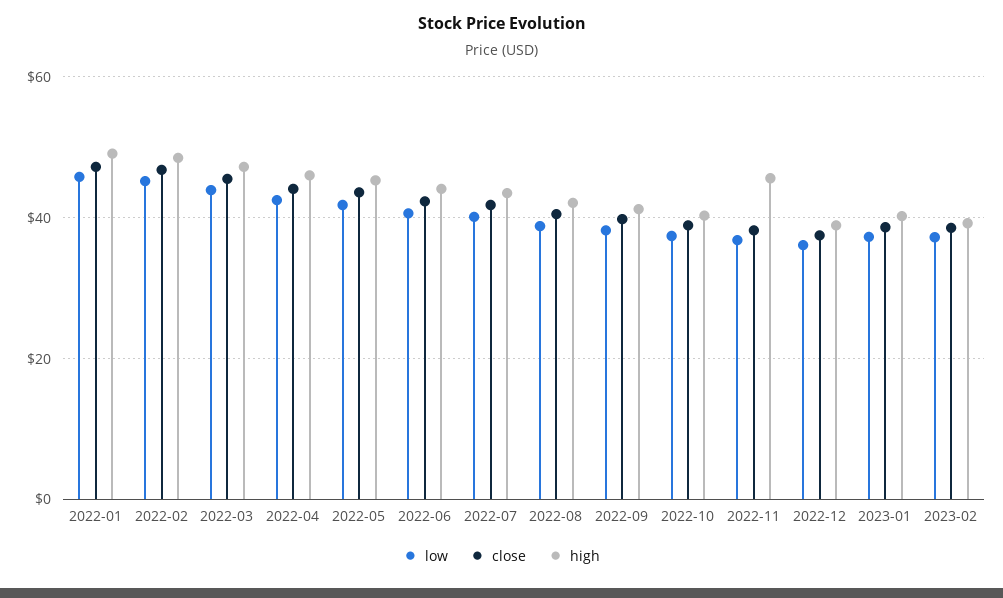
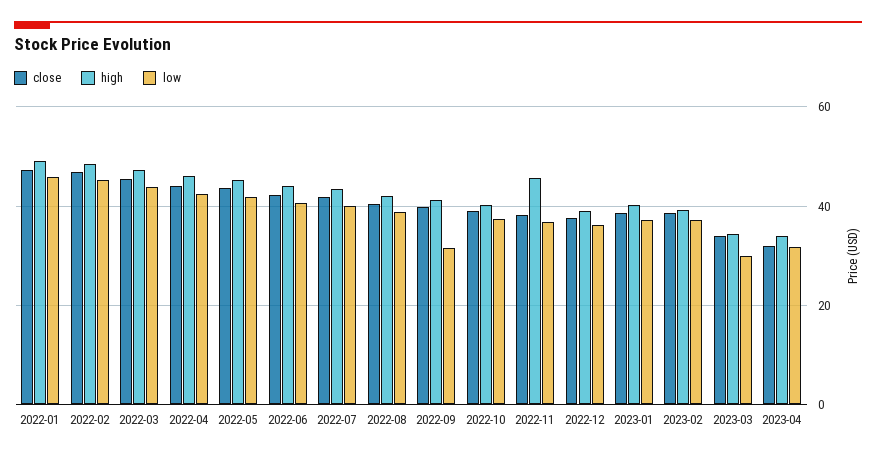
low, 2022-09: 38 -> 32
close, 2023-03: none -> 34
high, 2023-03: none -> 34
low, 2023-03: none -> 30
close, 2023-04: none -> 32
high, 2023-04: none -> 34
low, 2023-04: none -> 32

